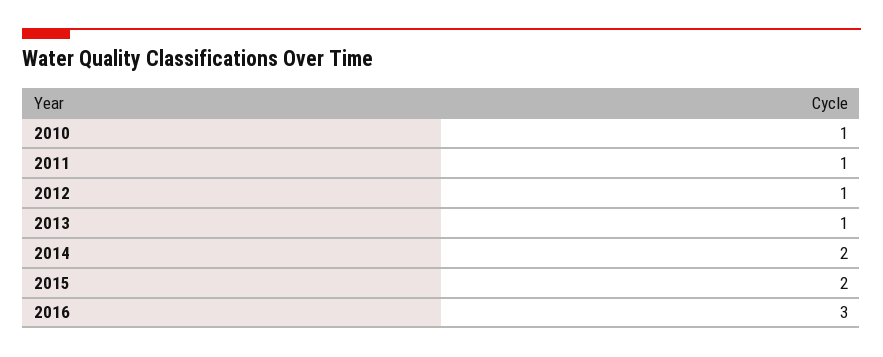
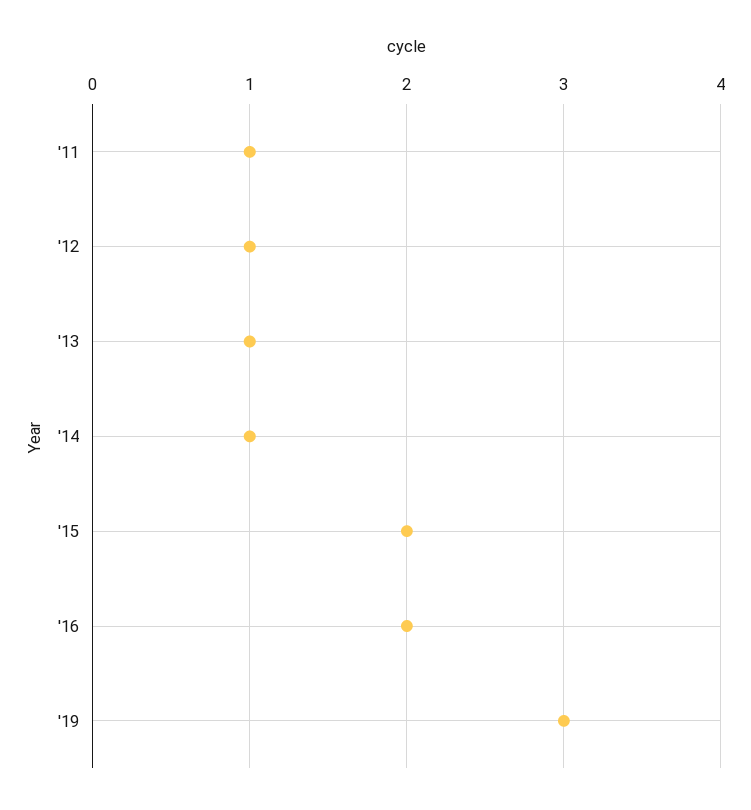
2010: 1 -> none
2014: 2 -> 1
2016: 3 -> 2
'19: none -> 3

